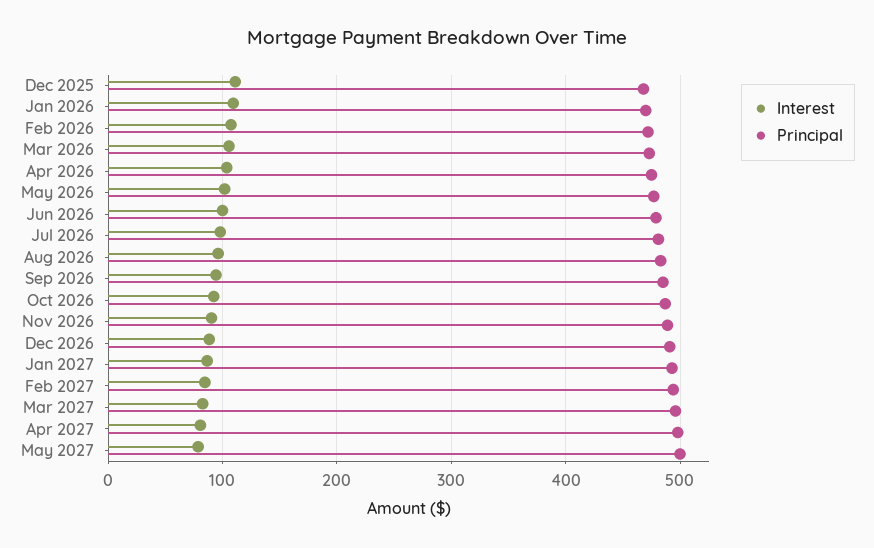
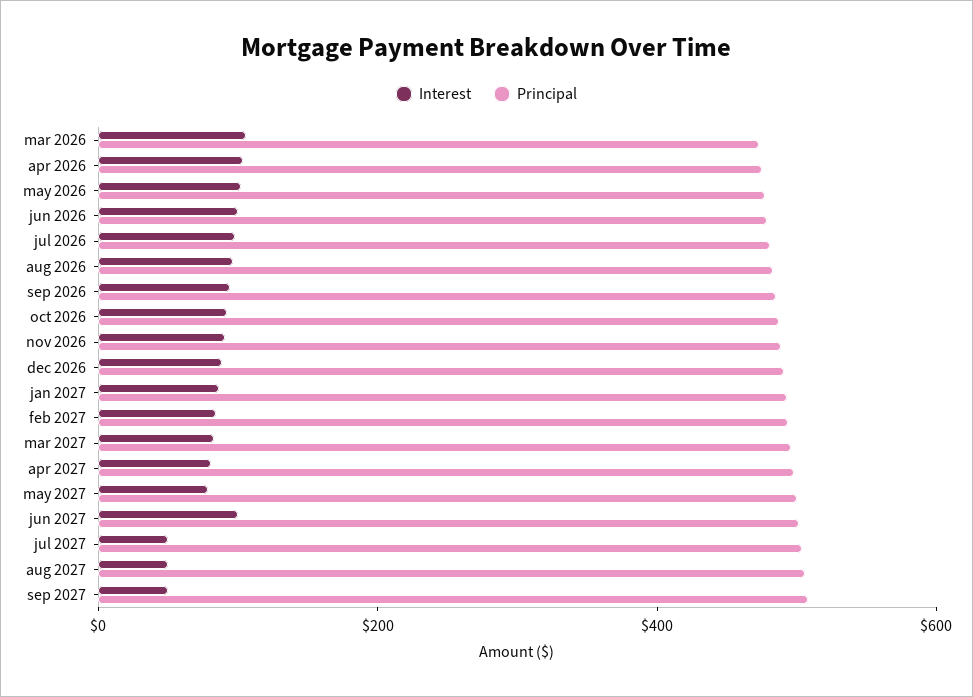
Interest, Dec 2025: 110 -> none
Principal, Dec 2025: 470 -> none
Interest, Jan 2026: 110 -> none
Principal, Jan 2026: 470 -> none
Interest, Feb 2026: 110 -> none
Principal, Feb 2026: 470 -> none
Interest, jun 2027: none -> 100
Principal, jun 2027: none -> 500
Interest, jul 2027: none -> 50
Principal, jul 2027: none -> 500
Interest, aug 2027: none -> 50
Principal, aug 2027: none -> 500
Interest, sep 2027: none -> 50
Principal, sep 2027: none -> 500

